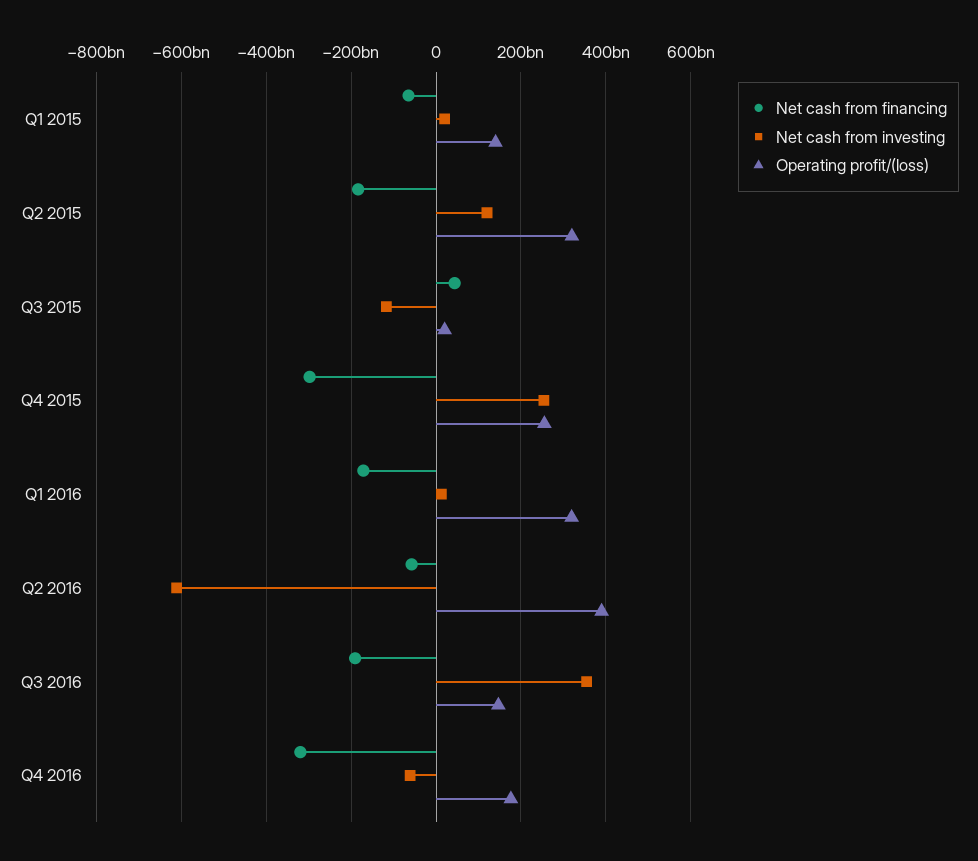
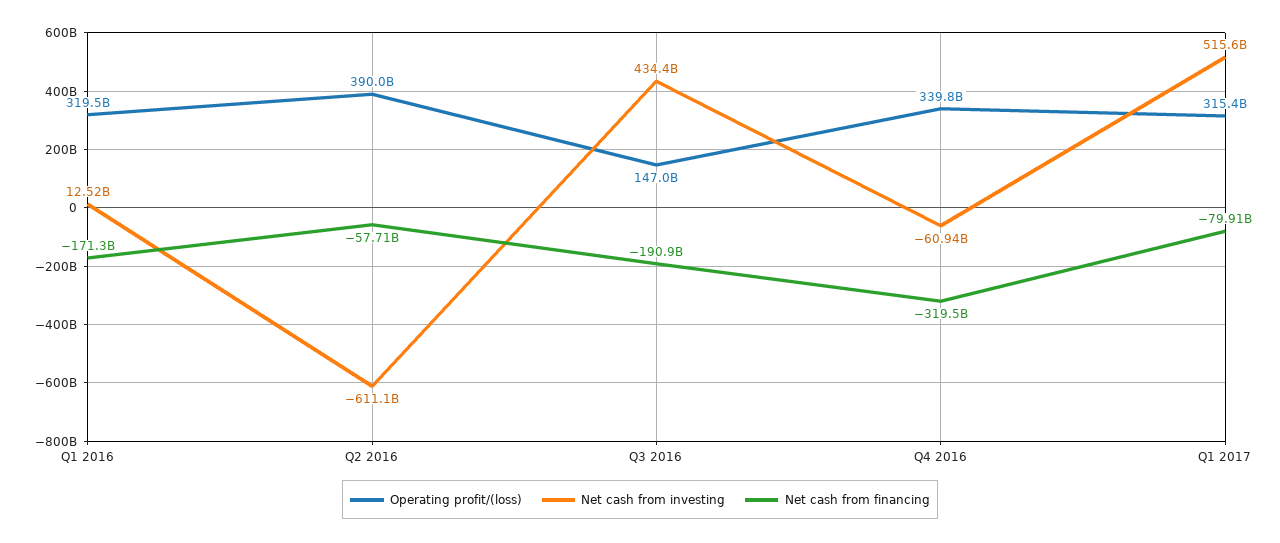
Net cash from financing, Q1 2015: -60000000000 -> none
Net cash from investing, Q1 2015: 20000000000 -> none
Operating profit/(loss), Q1 2015: 140000000000 -> none
Net cash from financing, Q2 2015: -180000000000 -> none
Net cash from investing, Q2 2015: 120000000000 -> none
Operating profit/(loss), Q2 2015: 320000000000 -> none
Net cash from financing, Q3 2015: 40000000000 -> none
Net cash from investing, Q3 2015: -120000000000 -> none
Operating profit/(loss), Q3 2015: 20000000000 -> none
Net cash from financing, Q4 2015: -300000000000 -> none
Net cash from investing, Q4 2015: 260000000000 -> none
Operating profit/(loss), Q4 2015: 260000000000 -> none
Net cash from investing, Q3 2016: 360000000000 -> 434400000000
Operating profit/(loss), Q4 2016: 180000000000 -> 339800000000
Operating profit/(loss), Q1 2017: none -> 315400000000
Net cash from investing, Q1 2017: none -> 515600000000
Net cash from financing, Q1 2017: none -> -79910000000

